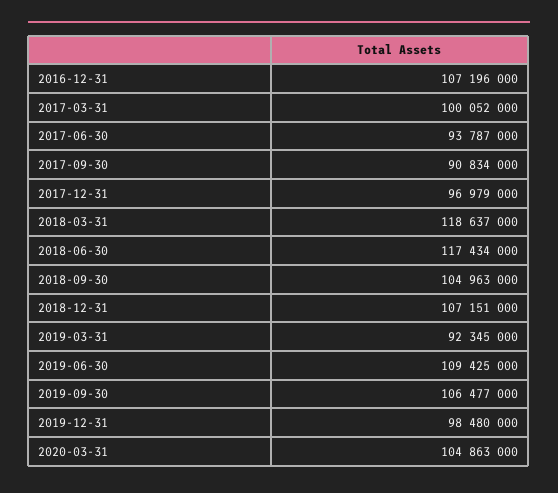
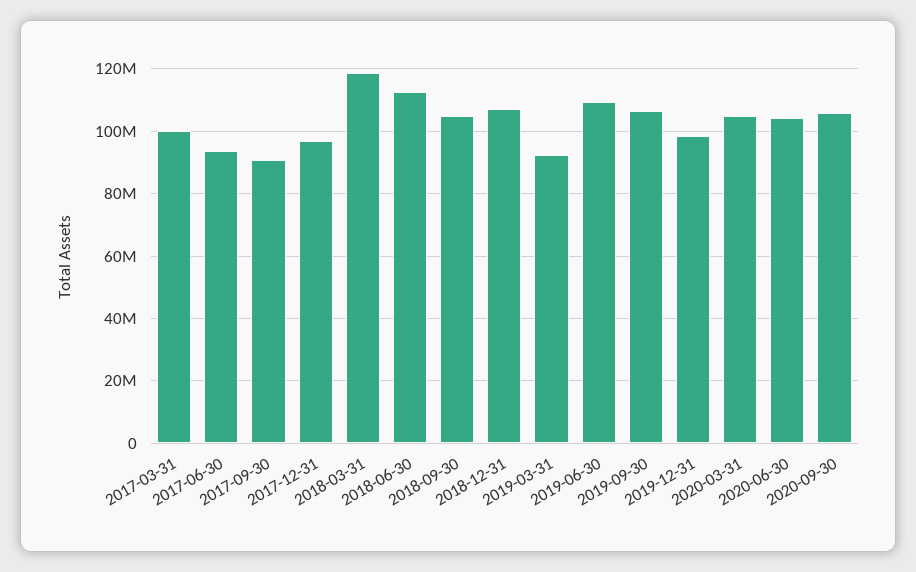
2016-12-31: 107196000 -> none
2018-06-30: 117434000 -> 112000000
2020-06-30: none -> 104000000
2020-09-30: none -> 106000000

